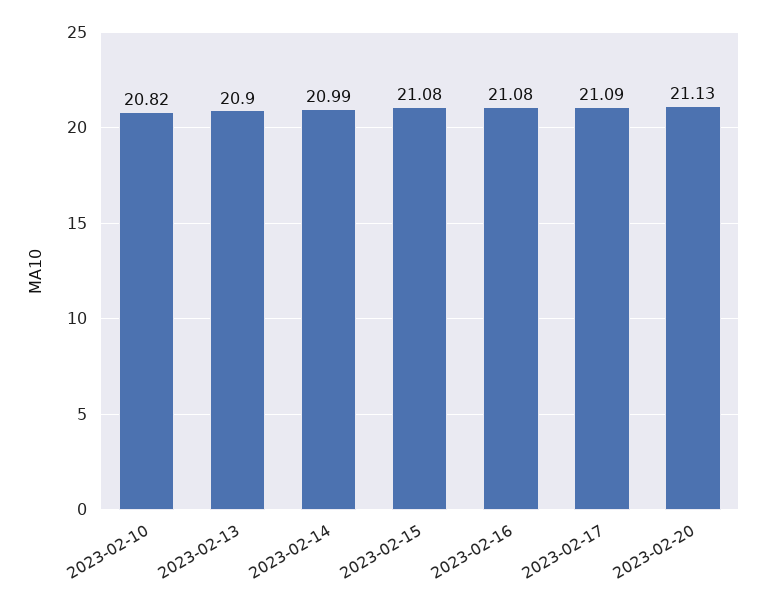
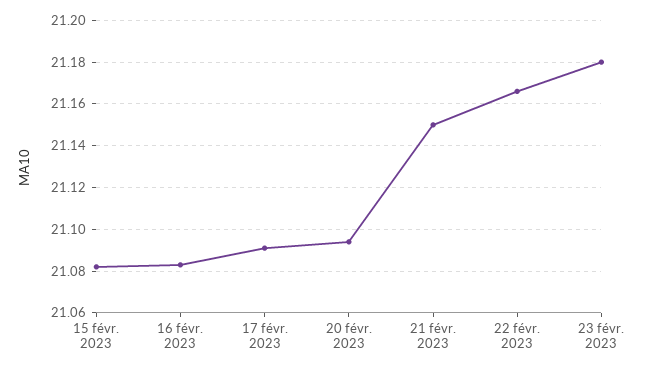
2023-02-10: 20.82 -> none
2023-02-13: 20.9 -> none
2023-02-14: 20.99 -> none
2023-02-20: 21.13 -> 21.095
21 févr. 2023: none -> 21.15
22 févr. 2023: none -> 21.165
23 févr. 2023: none -> 21.18

